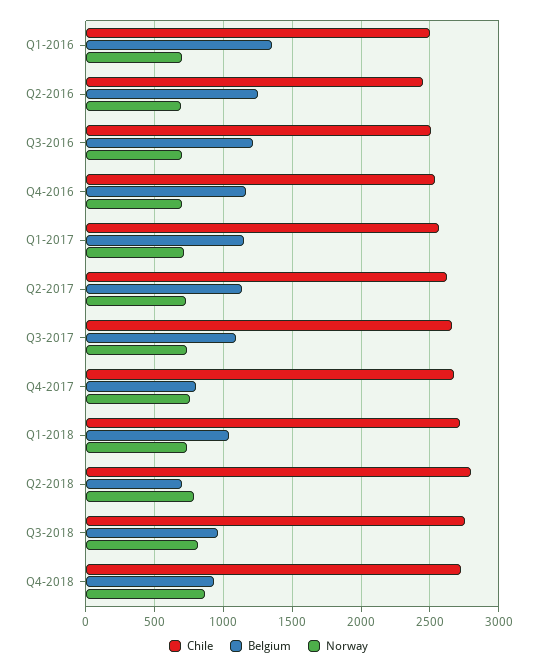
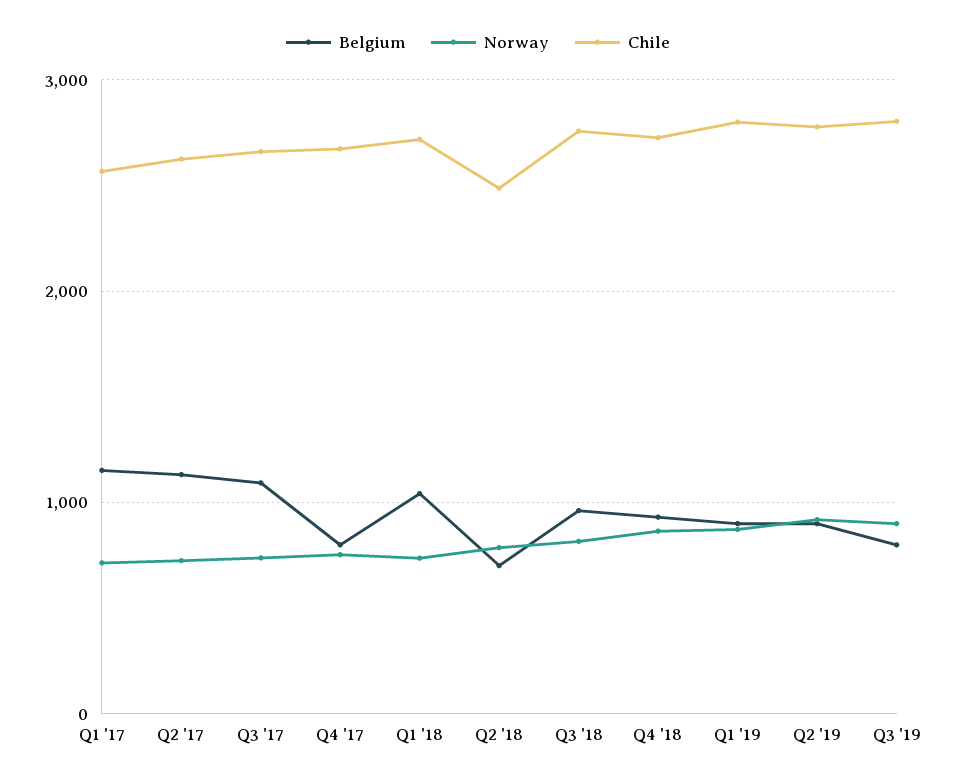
Chile, Q1-2016: 2500 -> none
Belgium, Q1-2016: 1350 -> none
Norway, Q1-2016: 700 -> none
Chile, Q2-2016: 2450 -> none
Belgium, Q2-2016: 1250 -> none
Norway, Q2-2016: 700 -> none
Chile, Q3-2016: 2500 -> none
Belgium, Q3-2016: 1200 -> none
Norway, Q3-2016: 700 -> none
Chile, Q4-2016: 2550 -> none
Belgium, Q4-2016: 1150 -> none
Norway, Q4-2016: 700 -> none
Chile, Q2-2018: 2800 -> 2500
Belgium, Q1 '19: none -> 900
Norway, Q1 '19: none -> 900
Chile, Q1 '19: none -> 2800
Belgium, Q2 '19: none -> 900
Norway, Q2 '19: none -> 900
Chile, Q2 '19: none -> 2800
Belgium, Q3 '19: none -> 800
Norway, Q3 '19: none -> 900
Chile, Q3 '19: none -> 2800

